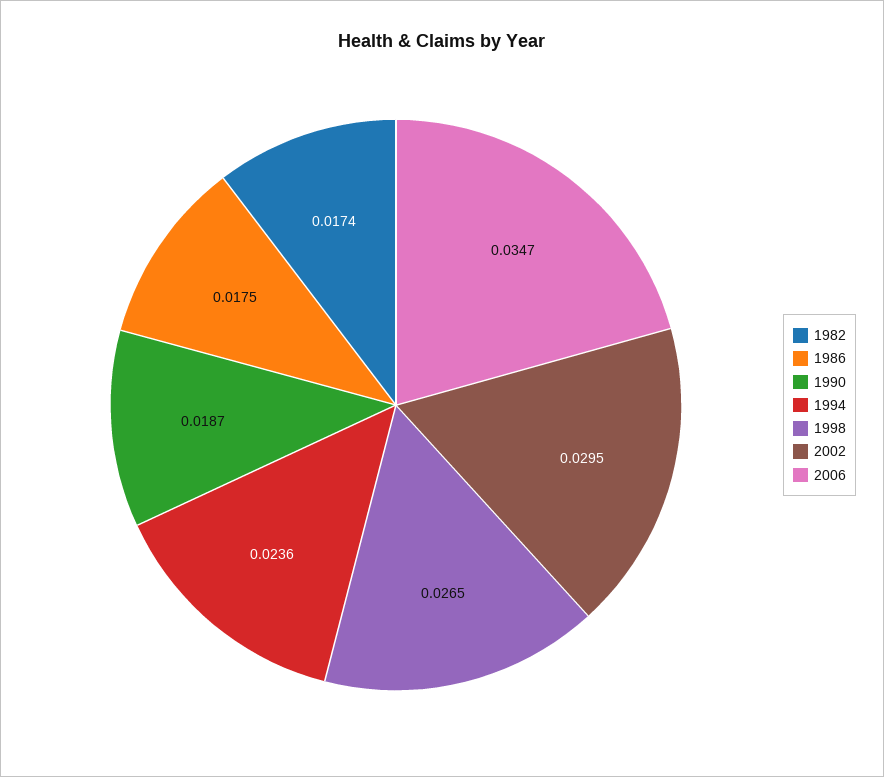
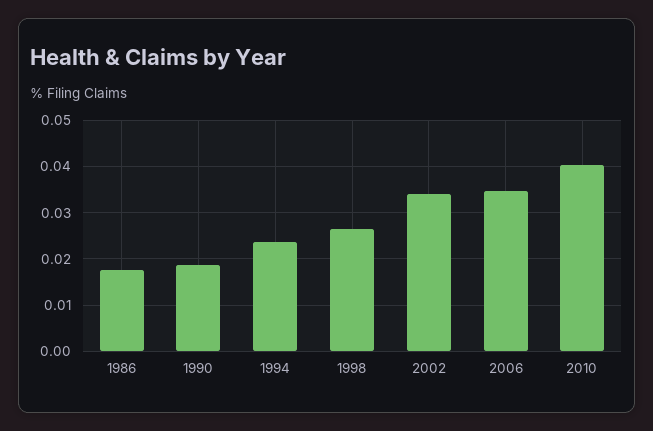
1982: 0.0174 -> none
2002: 0.0295 -> 0.034
2010: none -> 0.04

